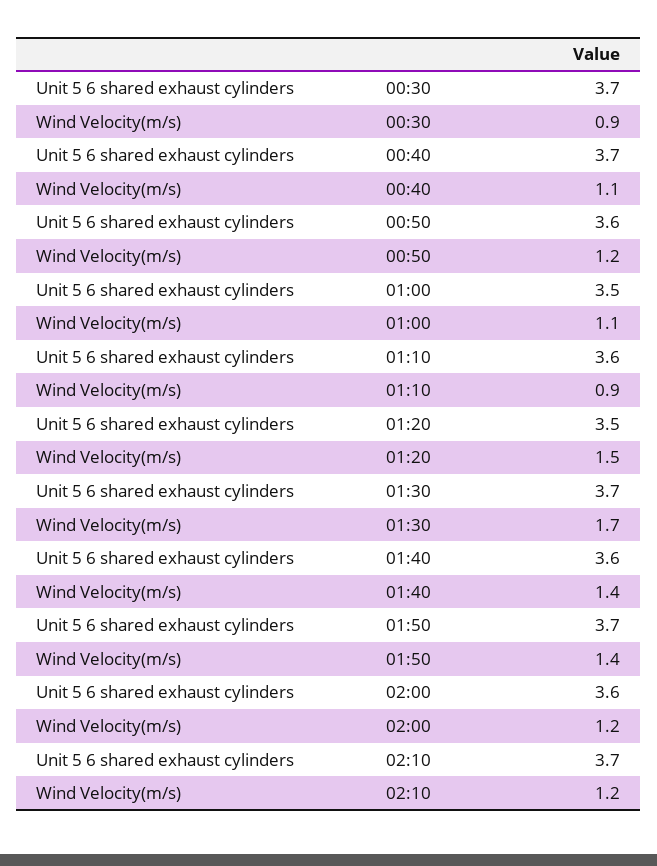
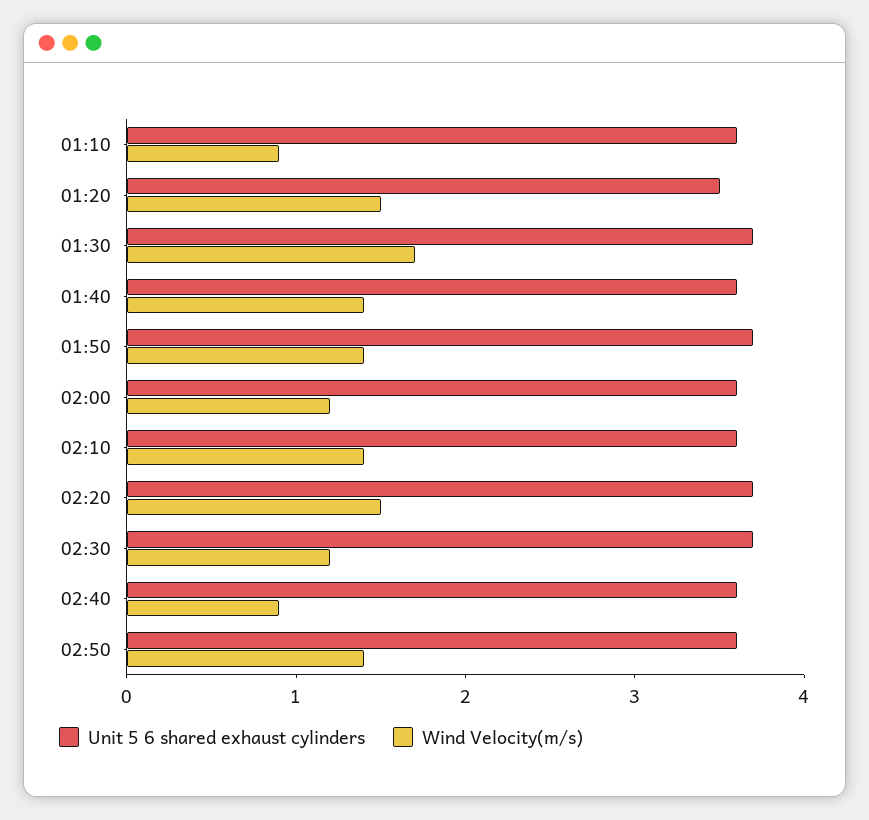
Unit 5 6 shared exhaust cylinders, 00:30: 3.7 -> none
Wind Velocity(m/s), 00:30: 0.9 -> none
Unit 5 6 shared exhaust cylinders, 00:40: 3.7 -> none
Wind Velocity(m/s), 00:40: 1.1 -> none
Unit 5 6 shared exhaust cylinders, 00:50: 3.6 -> none
Wind Velocity(m/s), 00:50: 1.2 -> none
Unit 5 6 shared exhaust cylinders, 01:00: 3.5 -> none
Wind Velocity(m/s), 01:00: 1.1 -> none
Unit 5 6 shared exhaust cylinders, 02:10: 3.7 -> 3.6
Wind Velocity(m/s), 02:10: 1.2 -> 1.4
Unit 5 6 shared exhaust cylinders, 02:20: none -> 3.7
Wind Velocity(m/s), 02:20: none -> 1.5
Unit 5 6 shared exhaust cylinders, 02:30: none -> 3.7
Wind Velocity(m/s), 02:30: none -> 1.2
Unit 5 6 shared exhaust cylinders, 02:40: none -> 3.6
Wind Velocity(m/s), 02:40: none -> 0.9
Unit 5 6 shared exhaust cylinders, 02:50: none -> 3.6
Wind Velocity(m/s), 02:50: none -> 1.4

